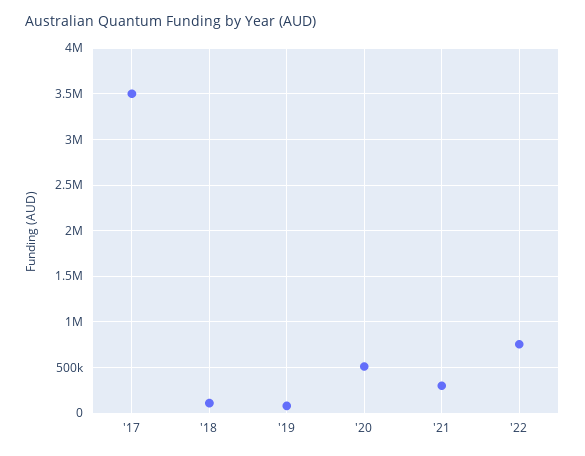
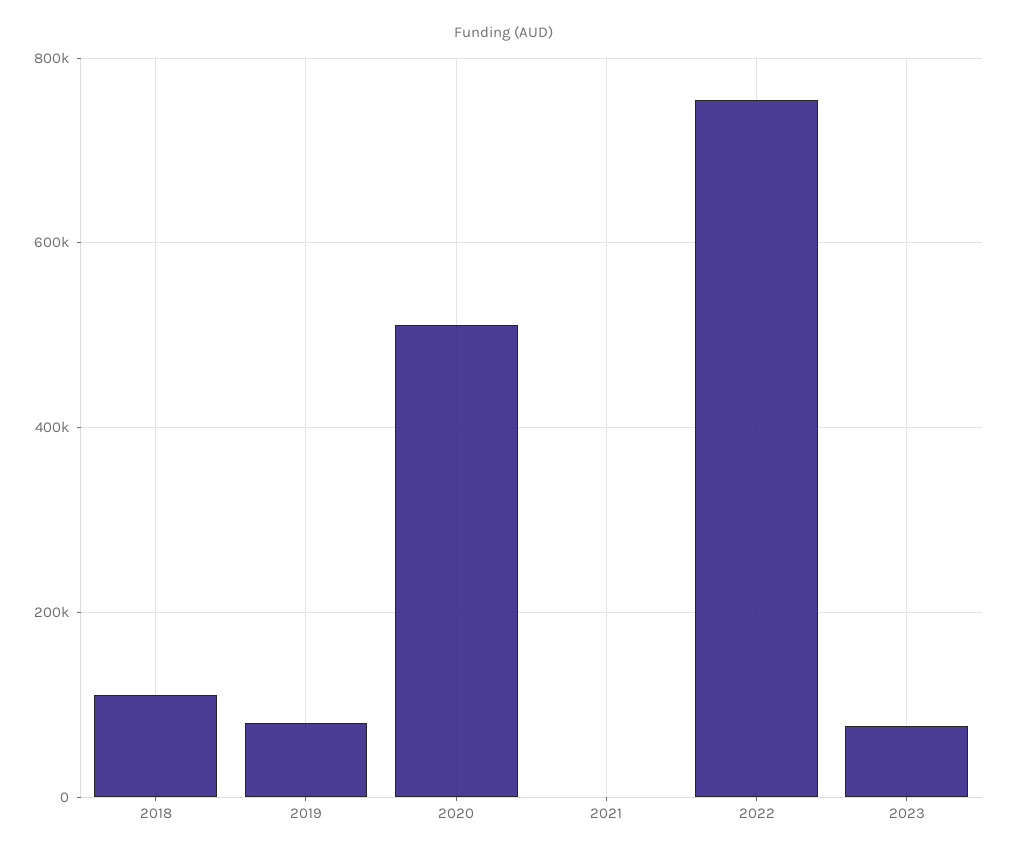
'17: 3500000 -> none
'21: 300000 -> 0
2023: none -> 80000

